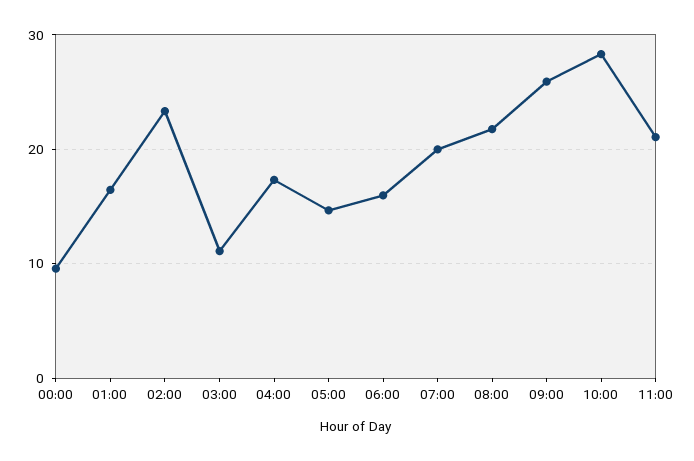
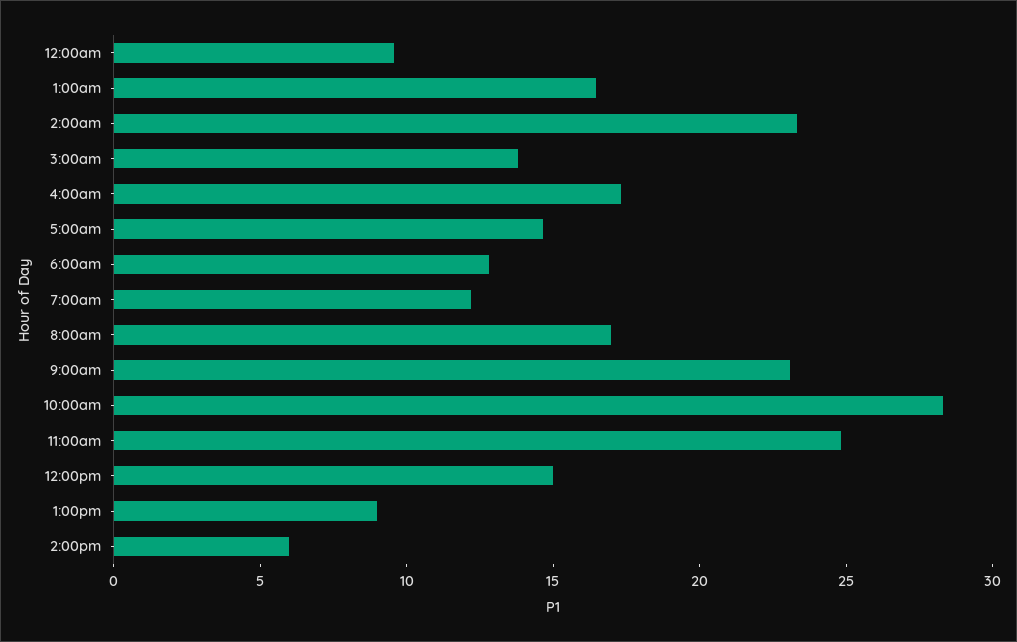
03:00: 11 -> 14
06:00: 16 -> 13
07:00: 20 -> 12
08:00: 22 -> 17
09:00: 26 -> 23
11:00: 21 -> 25
12:00pm: none -> 15
1:00pm: none -> 9
2:00pm: none -> 6

